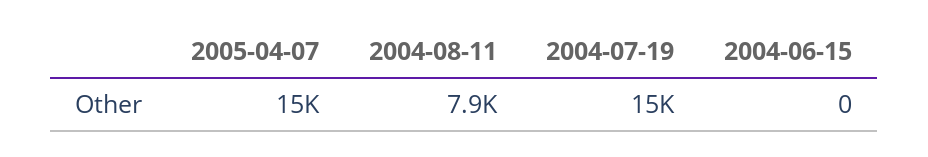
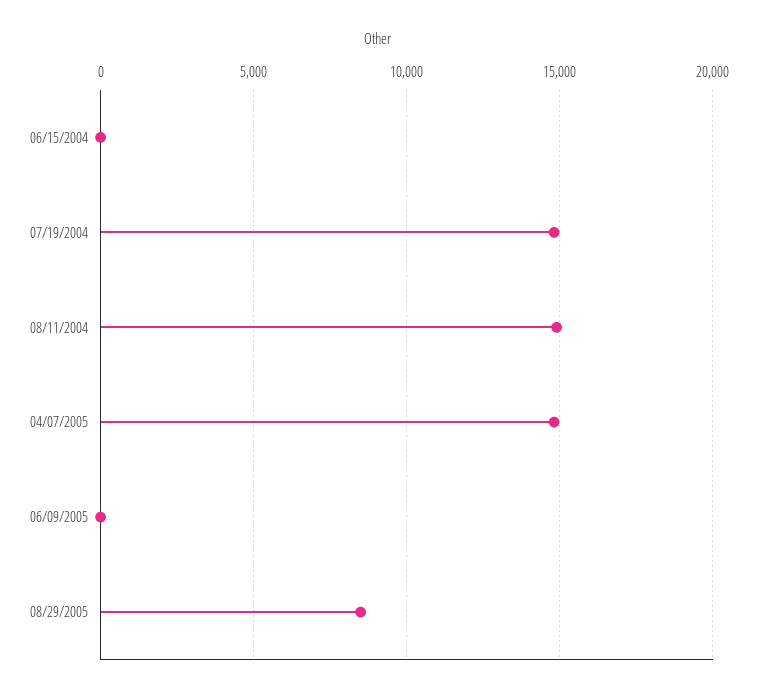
2004-08-11: 7900 -> 15000
06/09/2005: none -> 0
08/29/2005: none -> 8500

